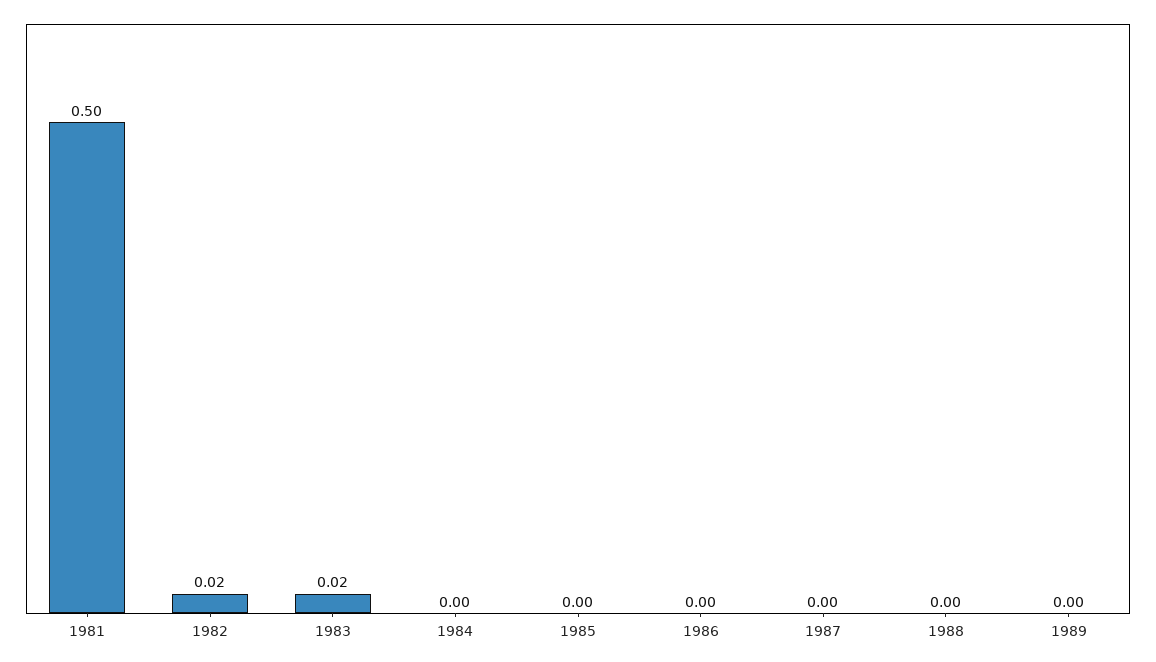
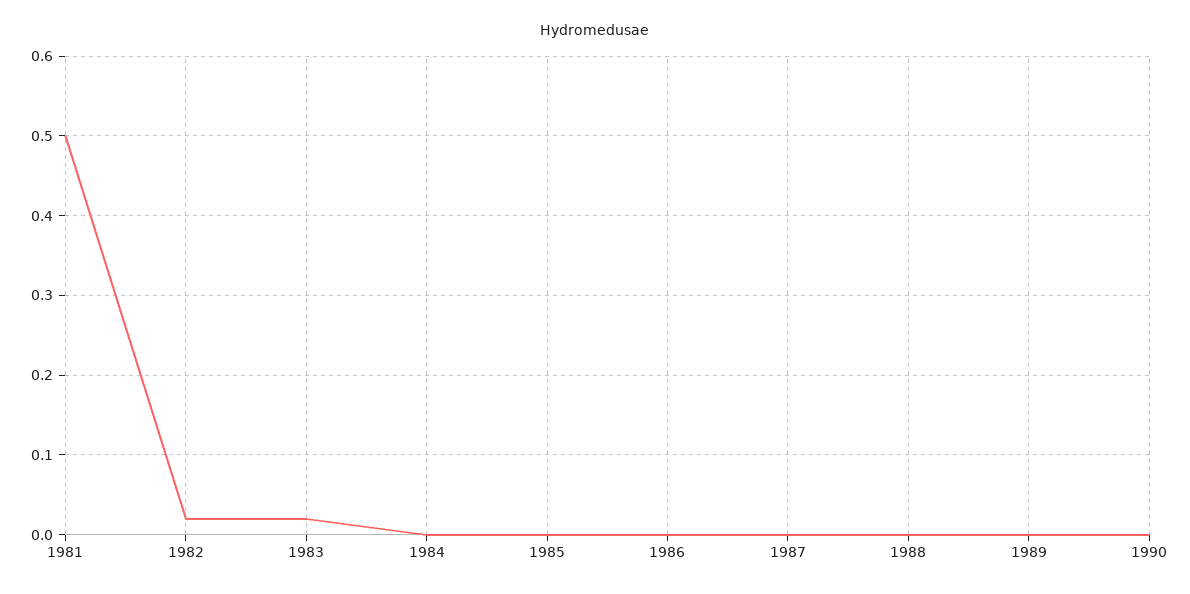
1990: none -> 0

